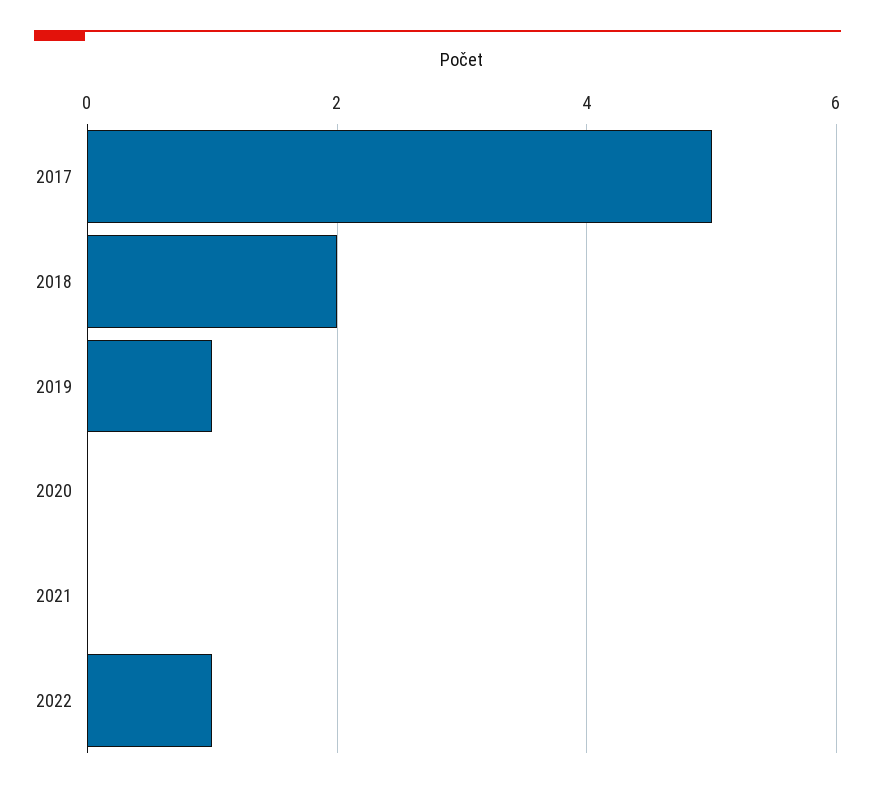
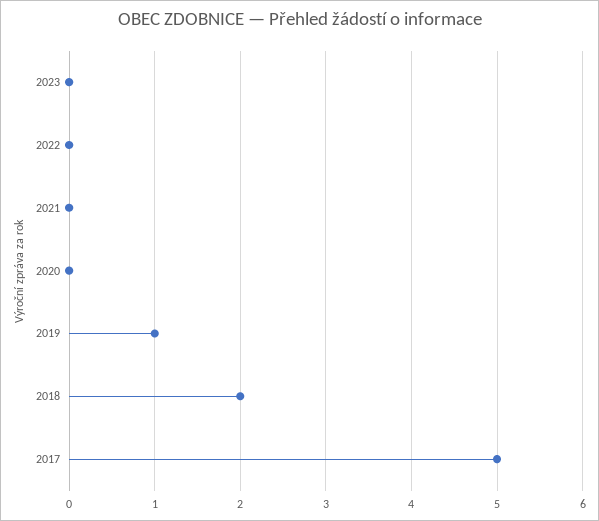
2022: 1 -> 0
2023: none -> 0

